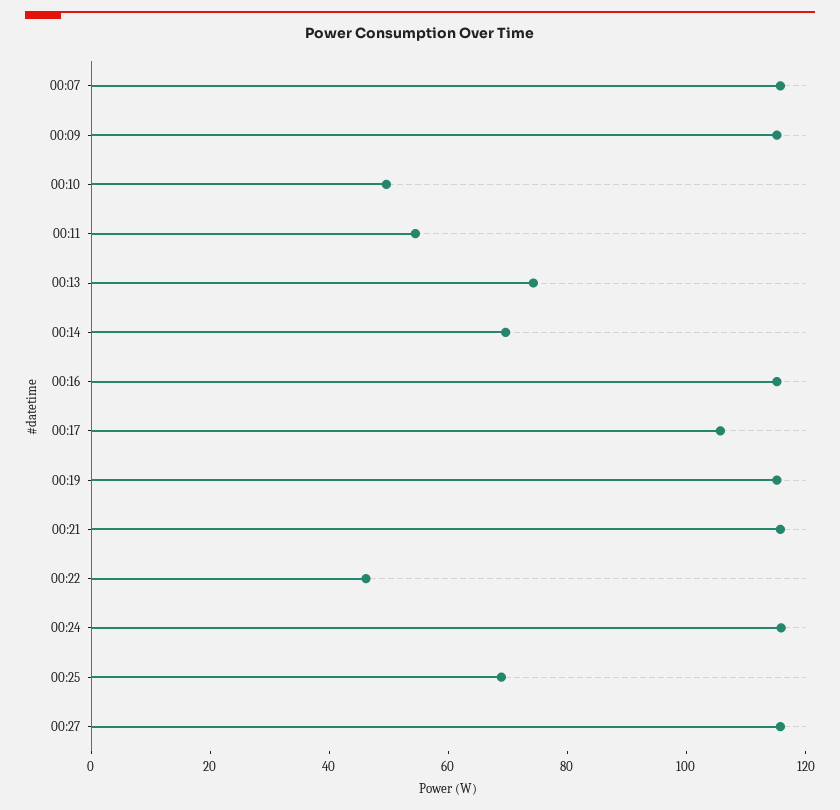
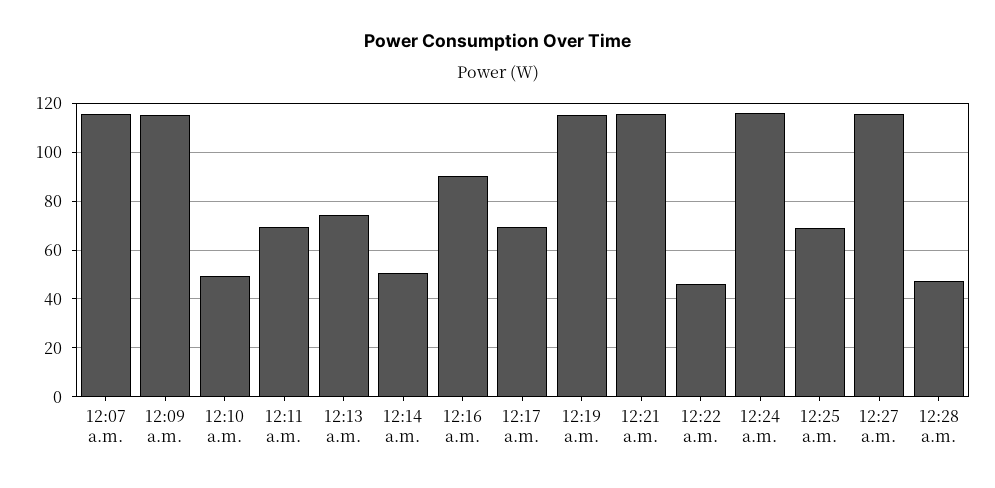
00:11: 55 -> 70
00:14: 70 -> 50
00:16: 115 -> 90
00:17: 105 -> 70
12:28 a.m.: none -> 47.5

